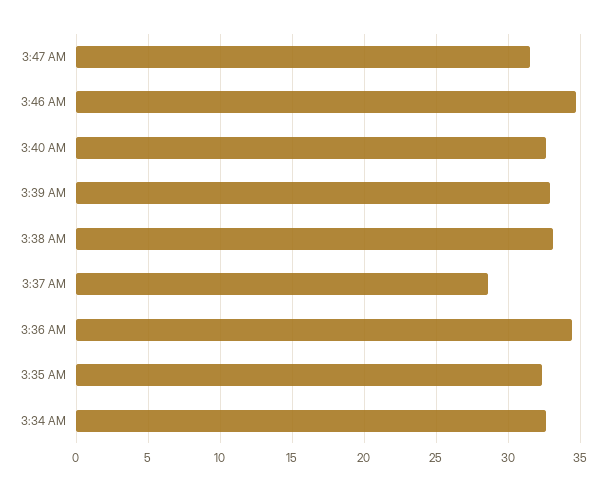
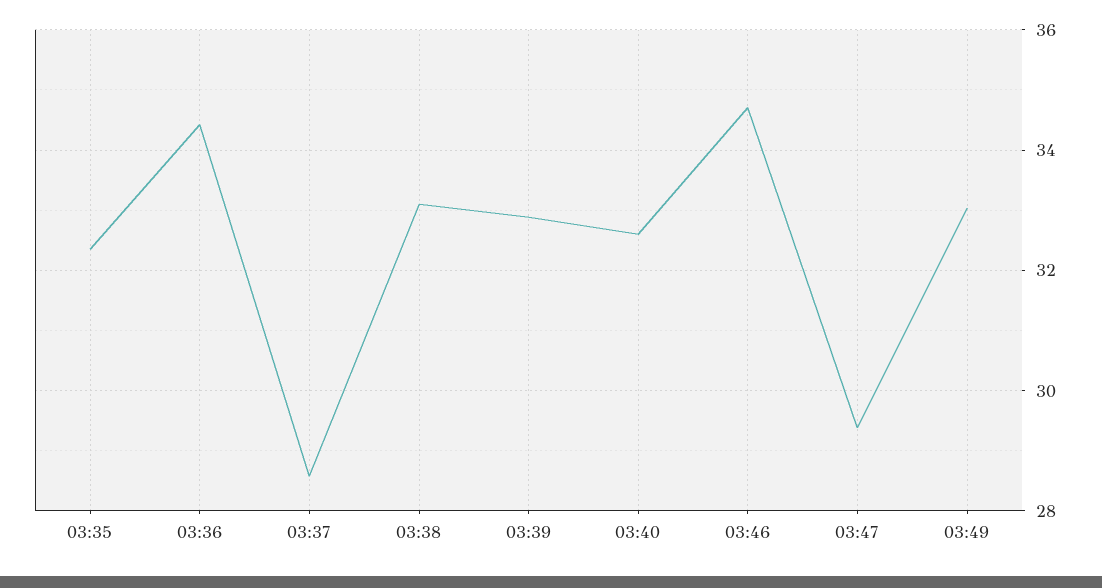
3:47 AM: 31.5 -> 29.4
3:34 AM: 32.5 -> none
03:49: none -> 33

